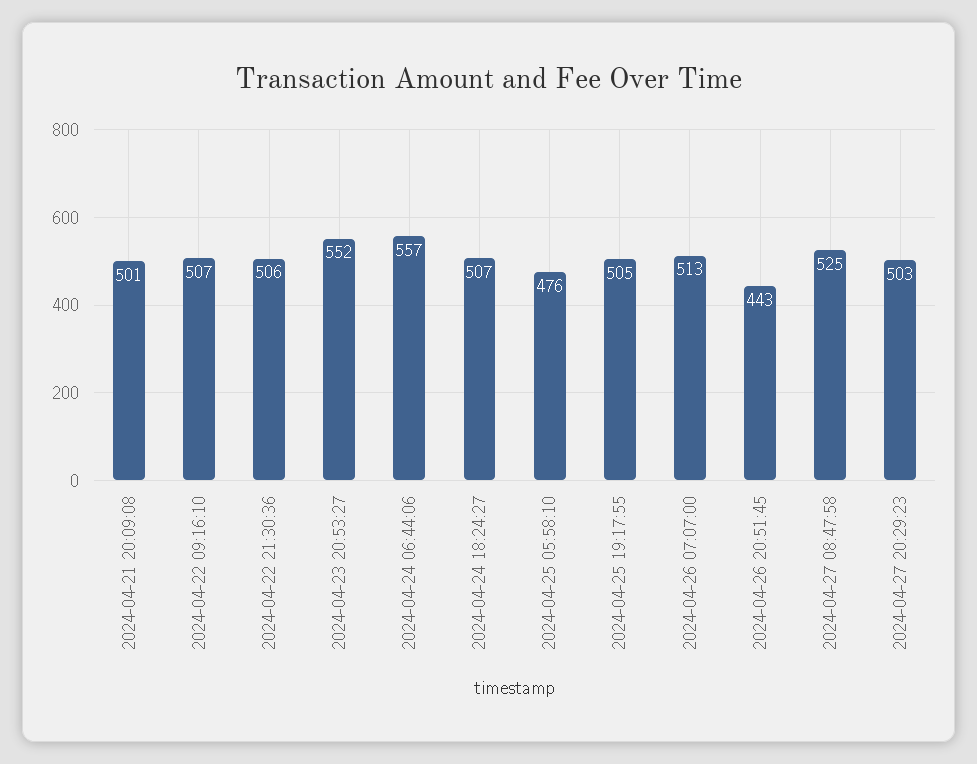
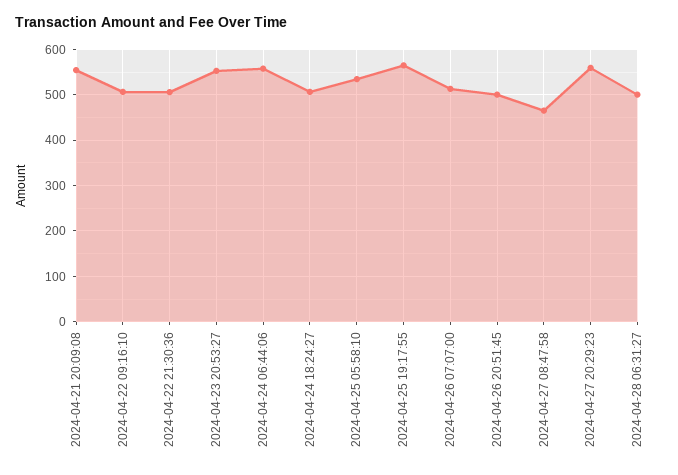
2024-04-21 20:09:08: 501 -> 560
2024-04-25 05:58:10: 476 -> 540
2024-04-25 19:17:55: 505 -> 560
2024-04-26 20:51:45: 443 -> 500
2024-04-27 08:47:58: 525 -> 460
2024-04-27 20:29:23: 503 -> 560
2024-04-28 06:31:27: none -> 500

